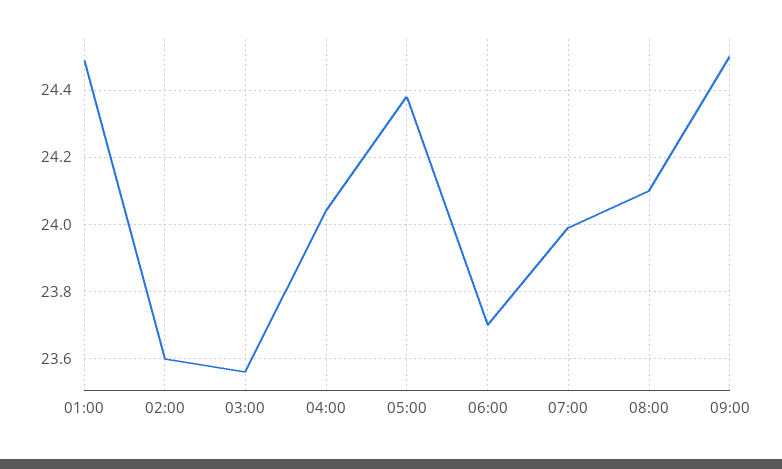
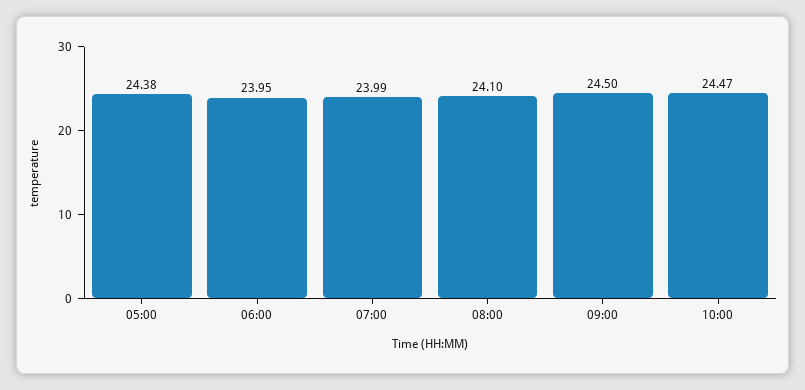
01:00: 24.5 -> none
02:00: 23.6 -> none
03:00: 23.55 -> none
04:00: 24.05 -> none
06:00: 23.7 -> 23.95
10:00: none -> 24.47

